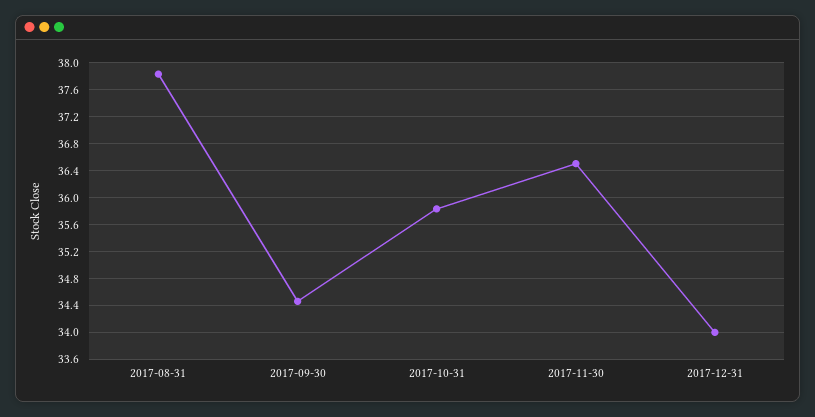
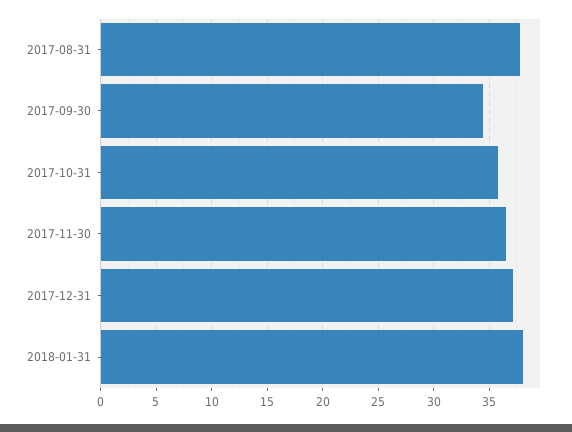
2017-12-31: 34 -> 37
2018-01-31: none -> 38

